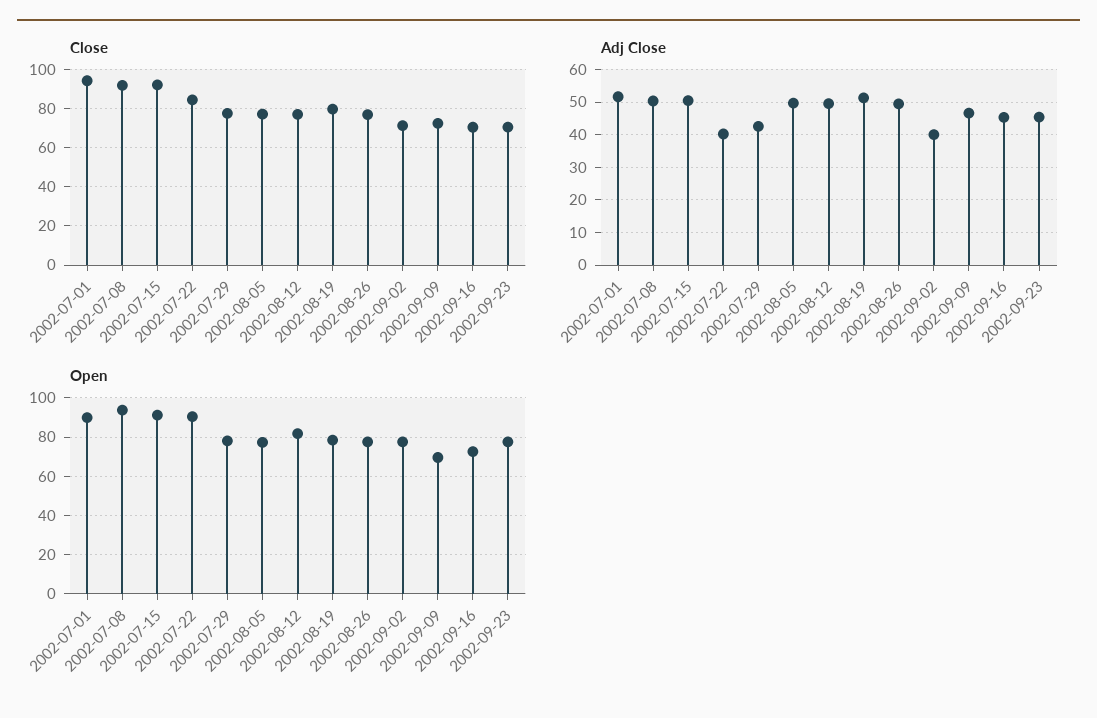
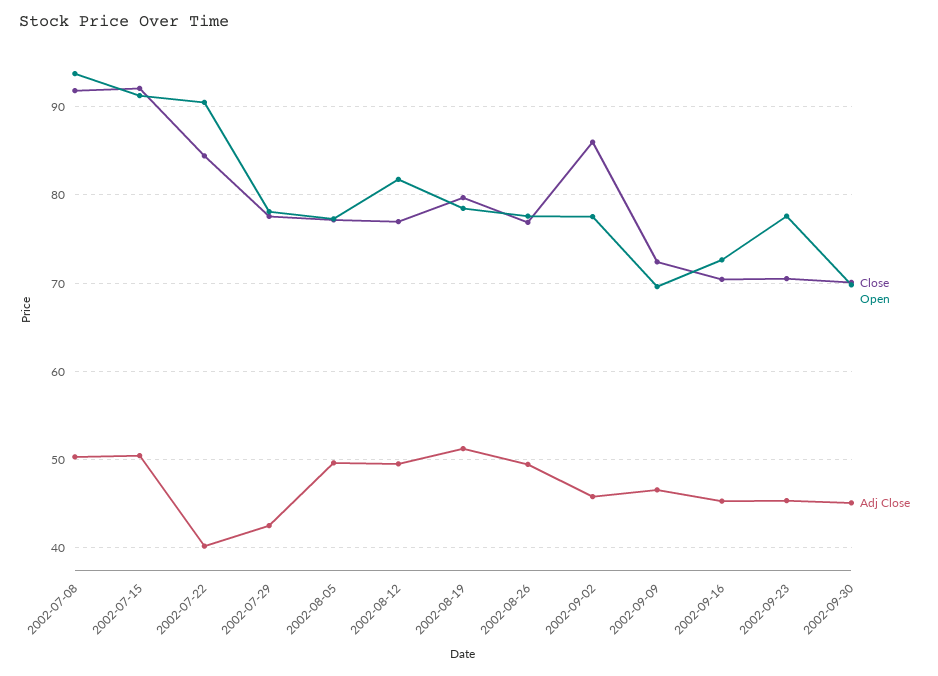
Close, 2002-07-01: 95 -> none
Close, 2002-09-02: 70 -> 86
Adj Close, 2002-07-01: 52 -> none
Adj Close, 2002-09-02: 40 -> 46
Open, 2002-07-01: 90 -> none
Close, 2002-09-30: none -> 70
Open, 2002-09-30: none -> 70
Adj Close, 2002-09-30: none -> 45

